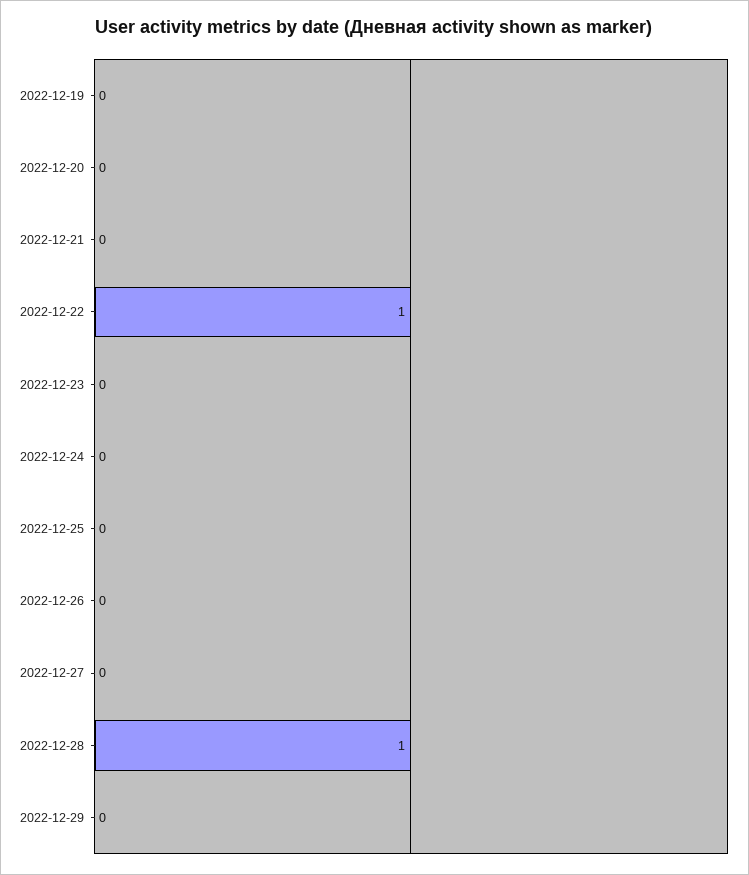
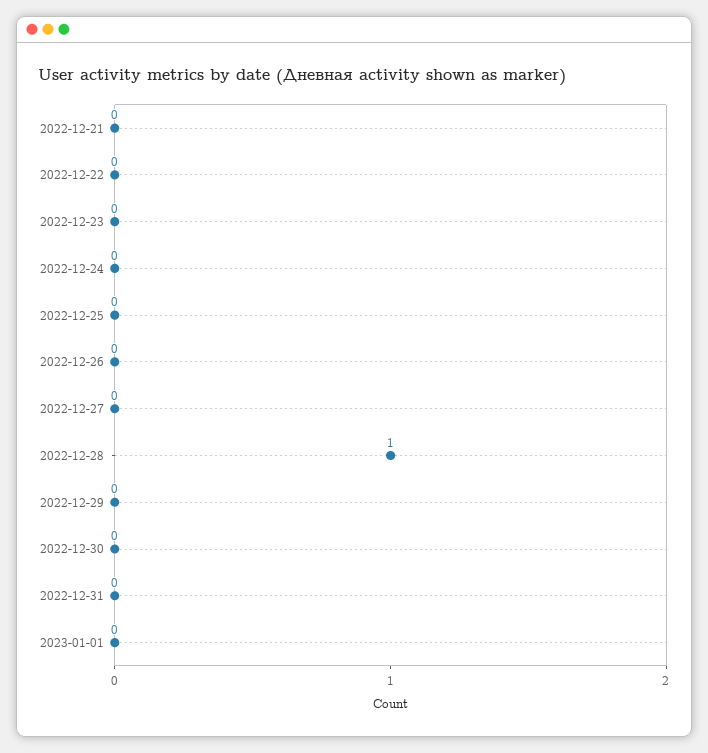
2022-12-19: 0 -> none
2022-12-20: 0 -> none
2022-12-22: 1 -> 0
2022-12-30: none -> 0
2022-12-31: none -> 0
2023-01-01: none -> 0

